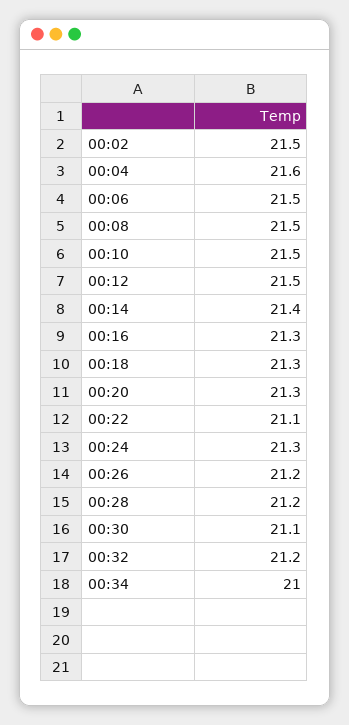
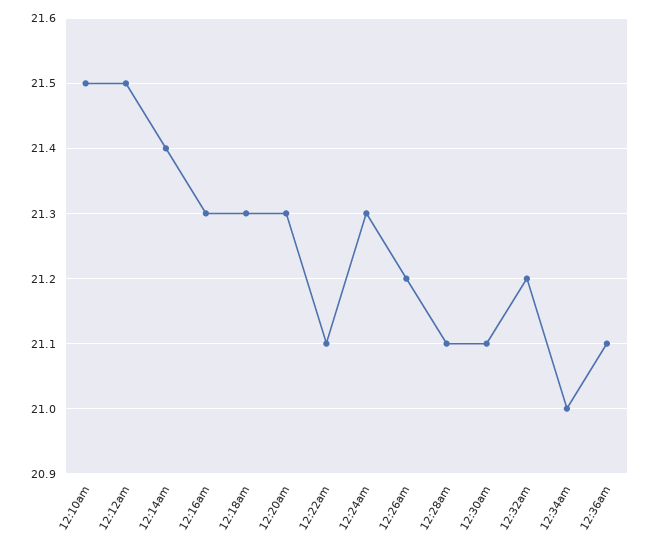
00:02: 21.5 -> none
00:04: 21.6 -> none
00:06: 21.5 -> none
00:08: 21.5 -> none
00:28: 21.2 -> 21.1
12:36am: none -> 21.1

